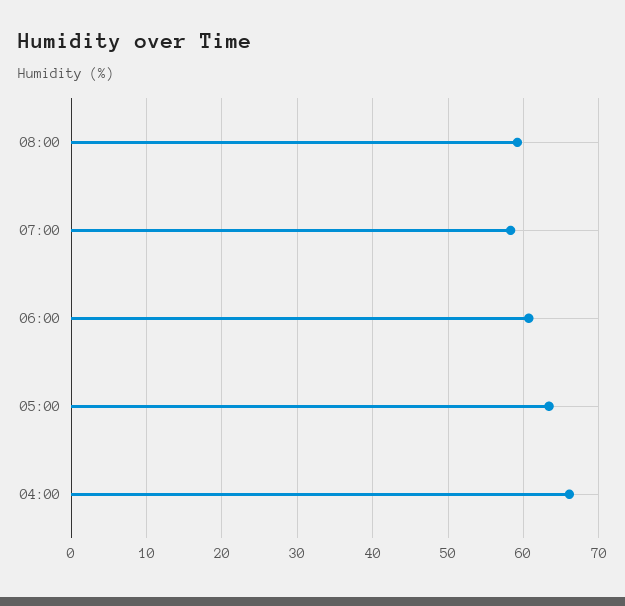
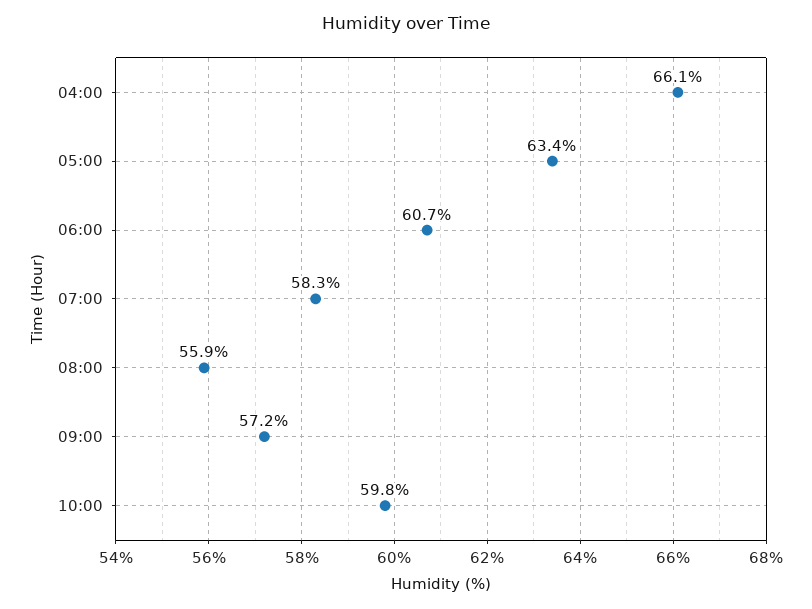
08:00: 59 -> 55.9
09:00: none -> 57.2
10:00: none -> 59.8

